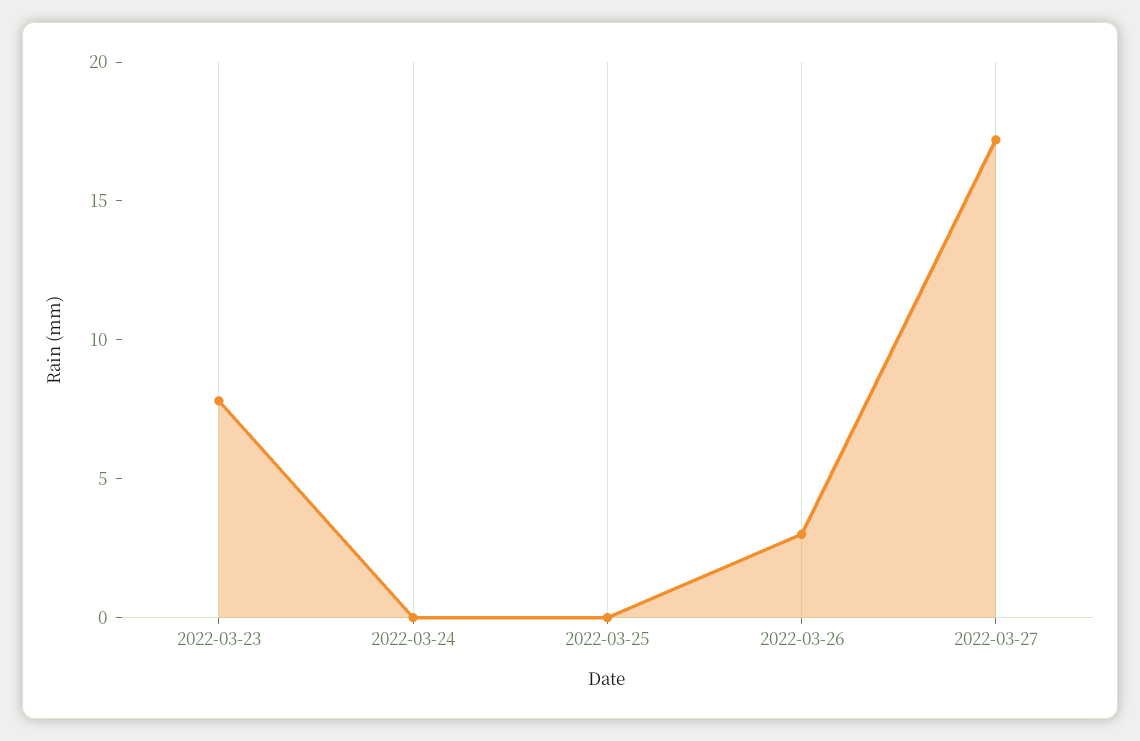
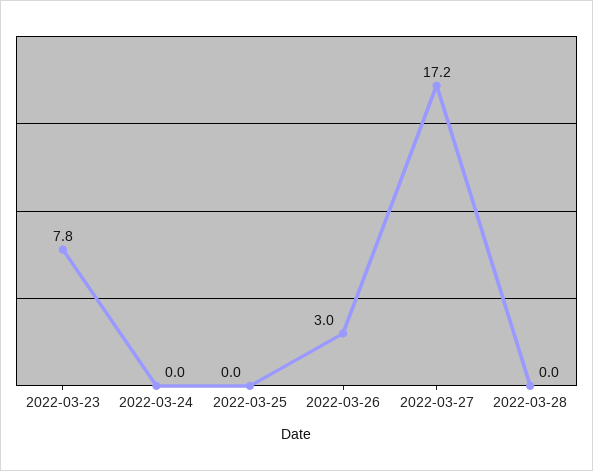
2022-03-28: none -> 0

